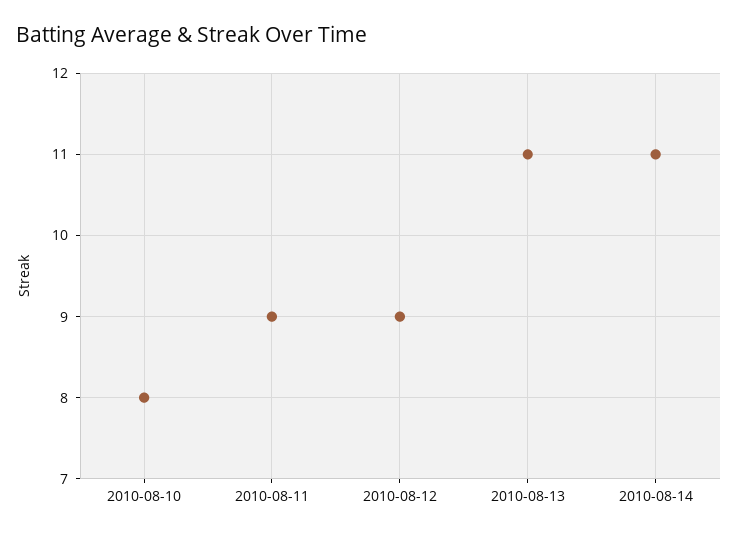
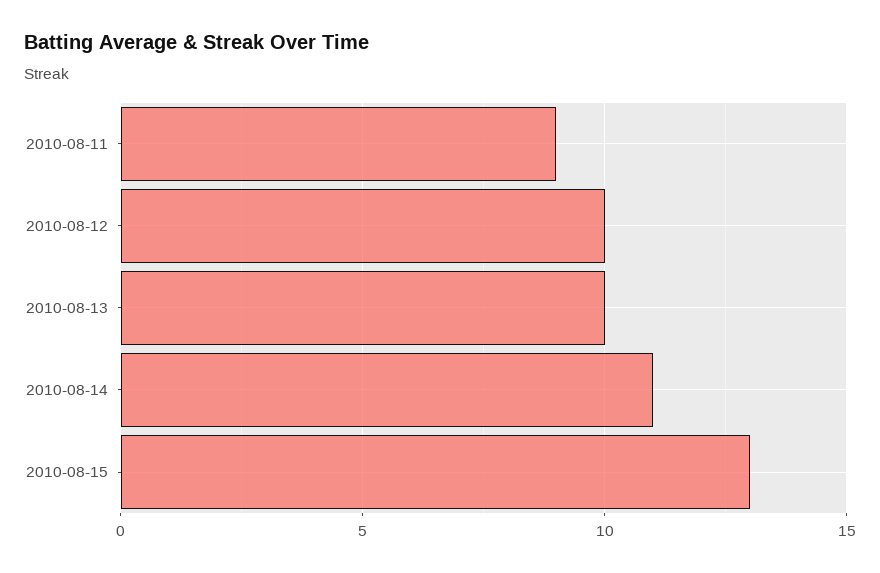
2010-08-10: 8 -> none
2010-08-12: 9 -> 10
2010-08-13: 11 -> 10
2010-08-15: none -> 13

